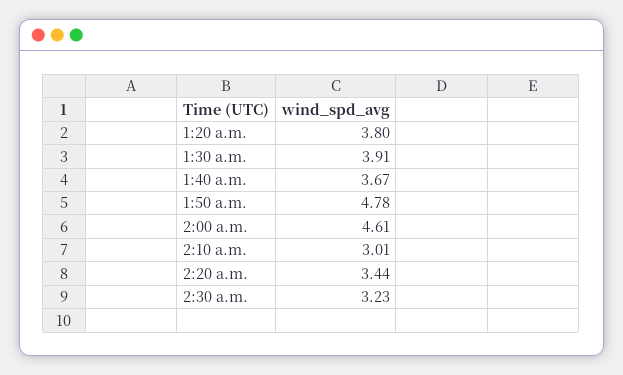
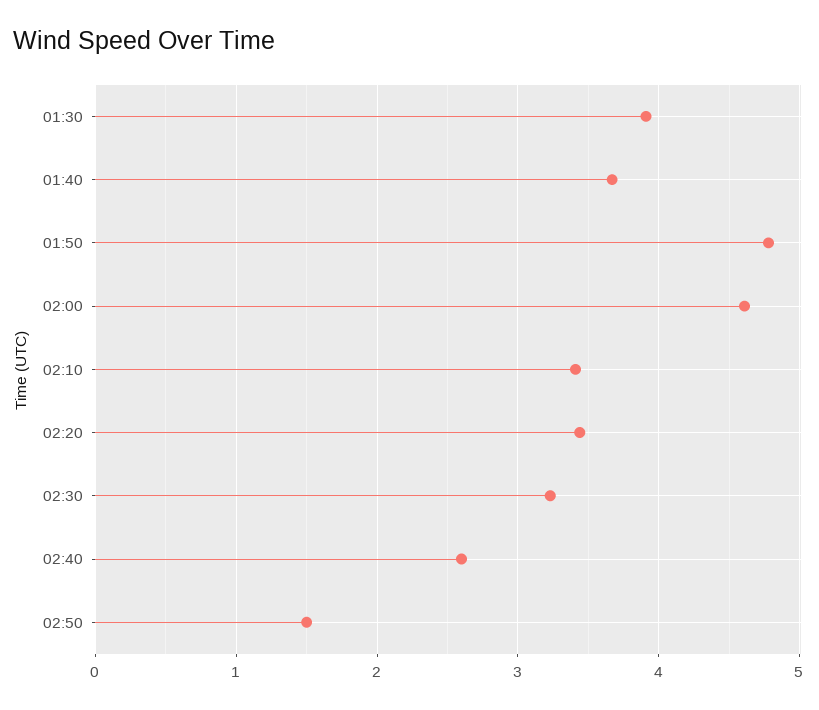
1:20 a.m.: 3.8 -> none
2:10 a.m.: 3.01 -> 3.4
02:40: none -> 2.6
02:50: none -> 1.5

